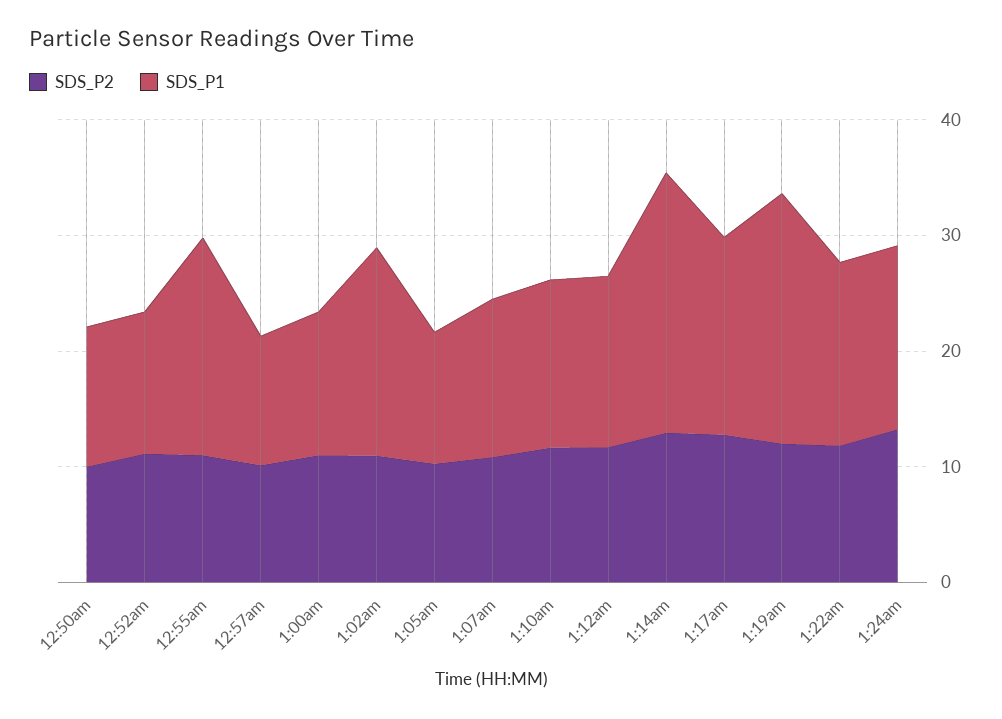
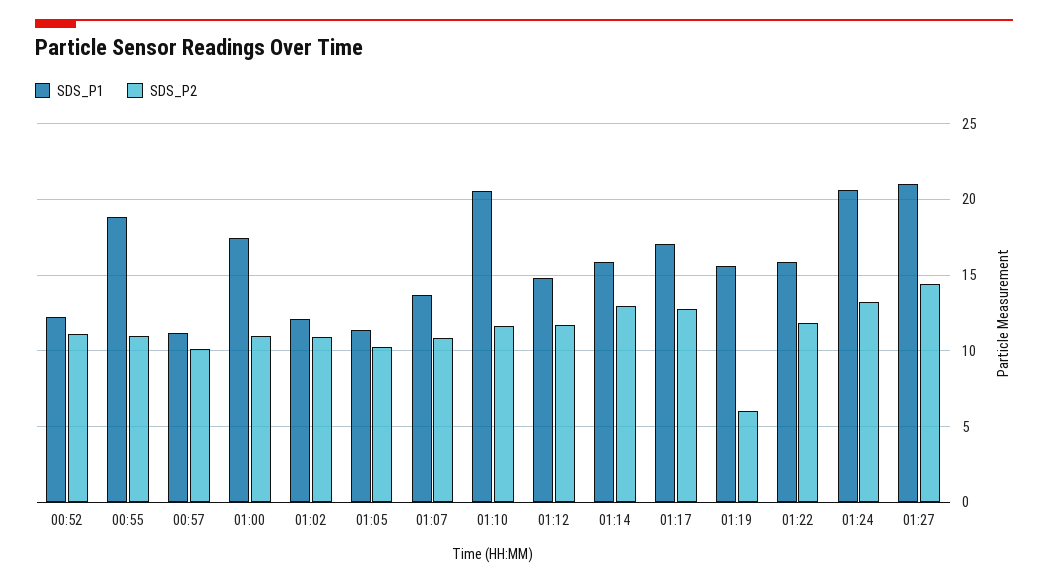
SDS_P2, 12:50am: 10 -> none
SDS_P1, 12:50am: 12 -> none
SDS_P1, 1:00am: 12 -> 17.5
SDS_P1, 1:02am: 18 -> 12
SDS_P1, 1:10am: 14 -> 20.5
SDS_P1, 1:14am: 22 -> 16
SDS_P2, 1:19am: 12 -> 6
SDS_P1, 1:19am: 22 -> 15.5
SDS_P1, 1:24am: 16 -> 20.5
SDS_P1, 01:27: none -> 21
SDS_P2, 01:27: none -> 14.5

